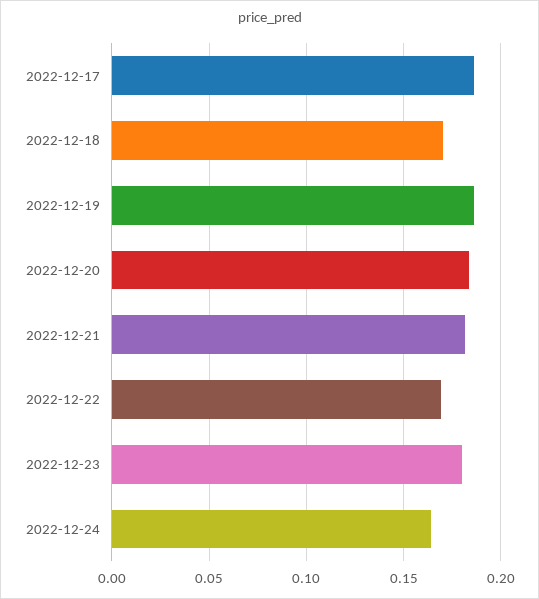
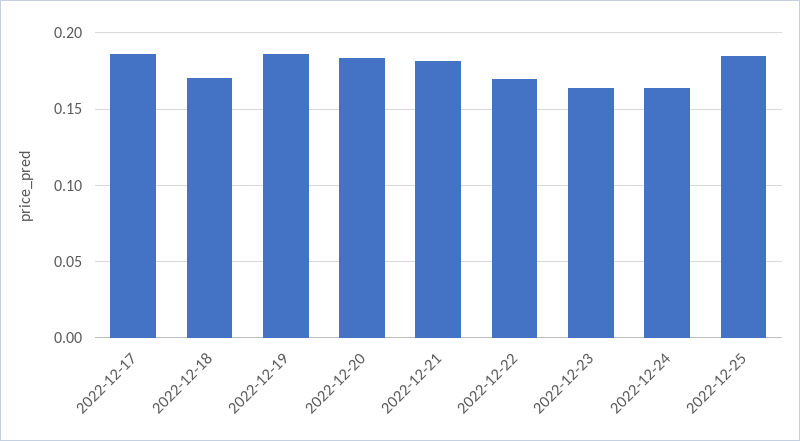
2022-12-23: 0.18 -> 0.165
2022-12-25: none -> 0.185

